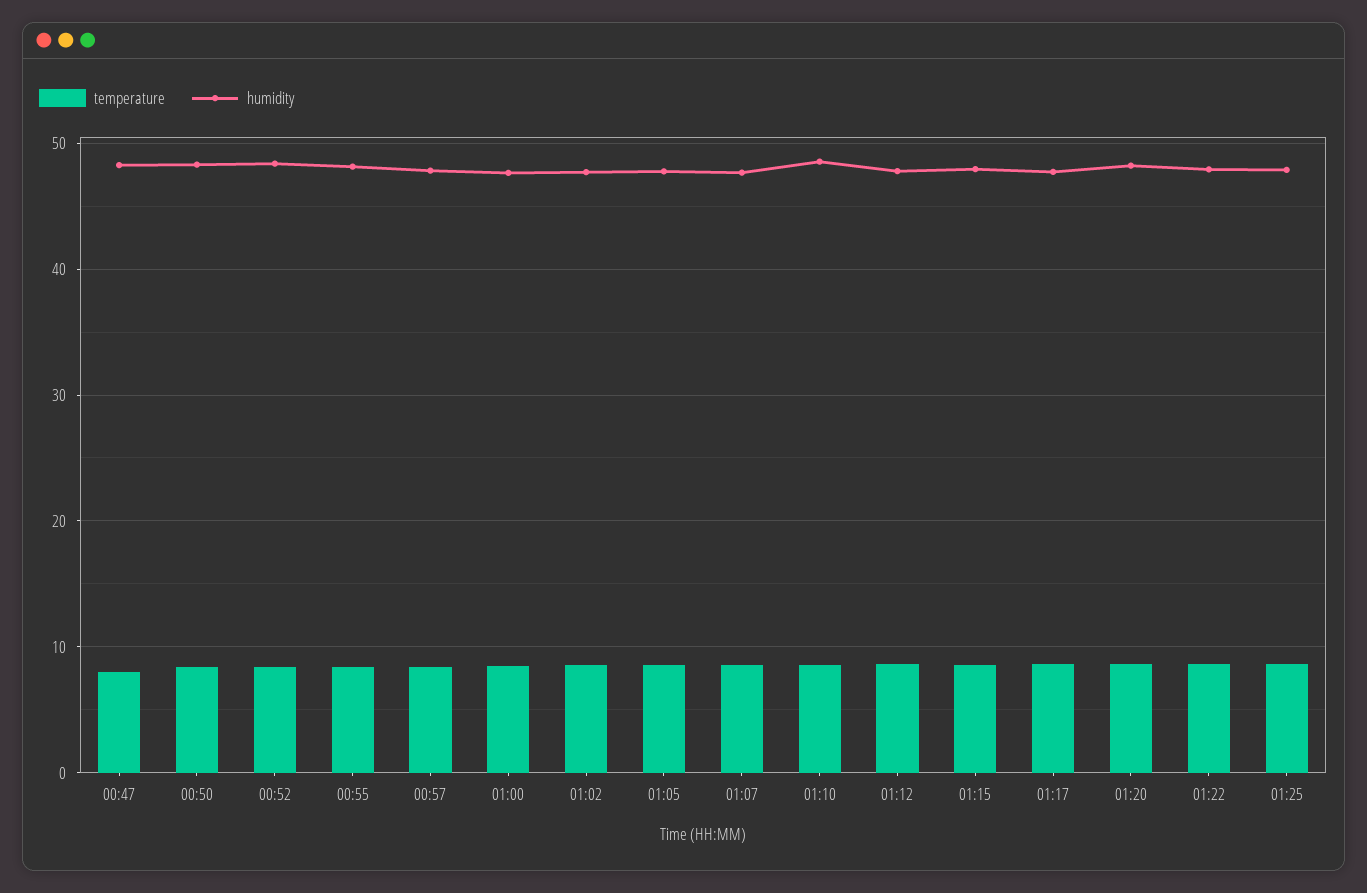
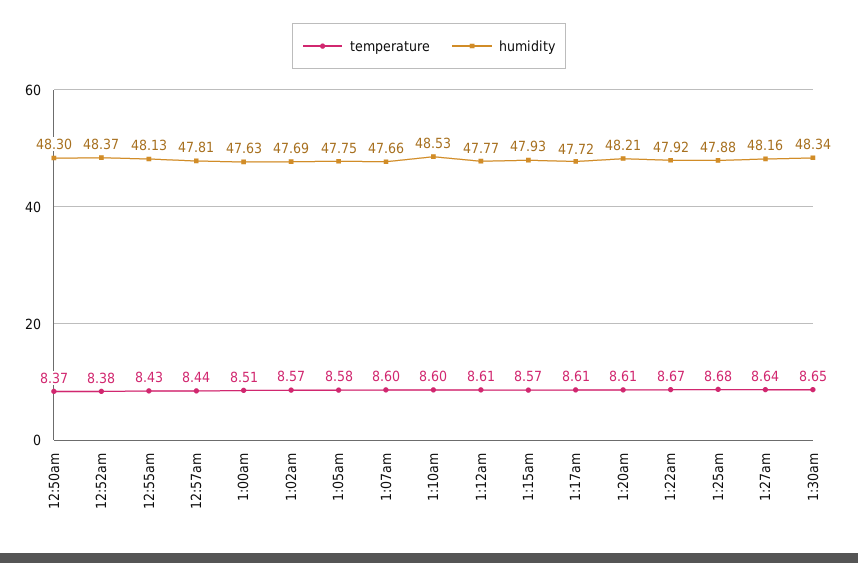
temperature, 00:47: 8 -> none
humidity, 00:47: 48 -> none
temperature, 1:27am: none -> 8.64
humidity, 1:27am: none -> 48.16
temperature, 1:30am: none -> 8.65
humidity, 1:30am: none -> 48.34

